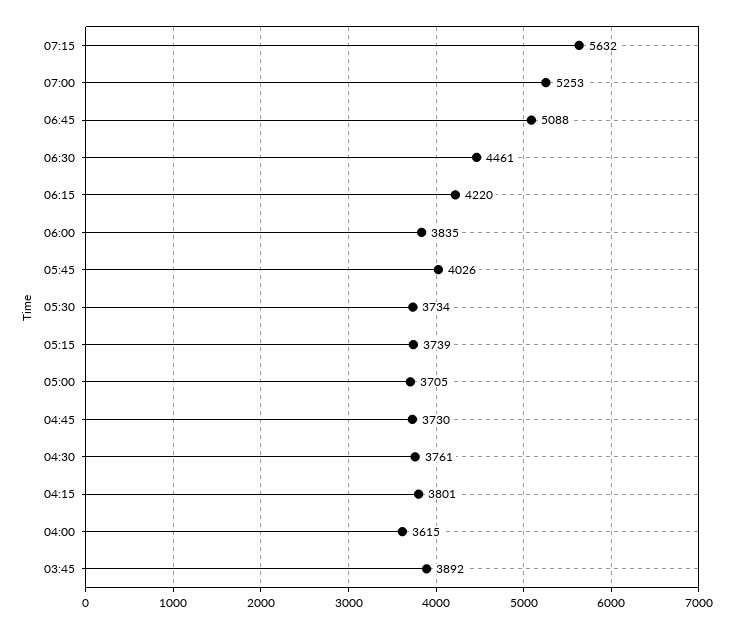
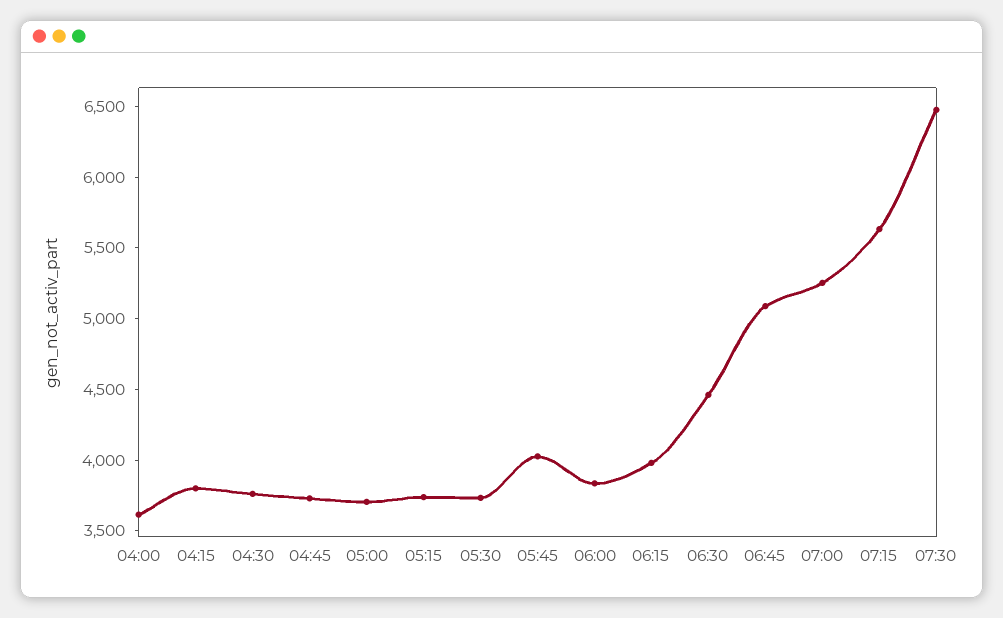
06:15: 4220 -> 4000
03:45: 3892 -> none
07:30: none -> 6500

